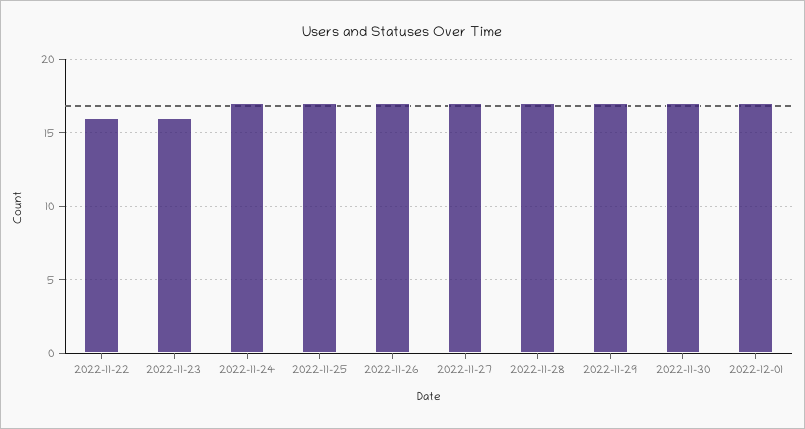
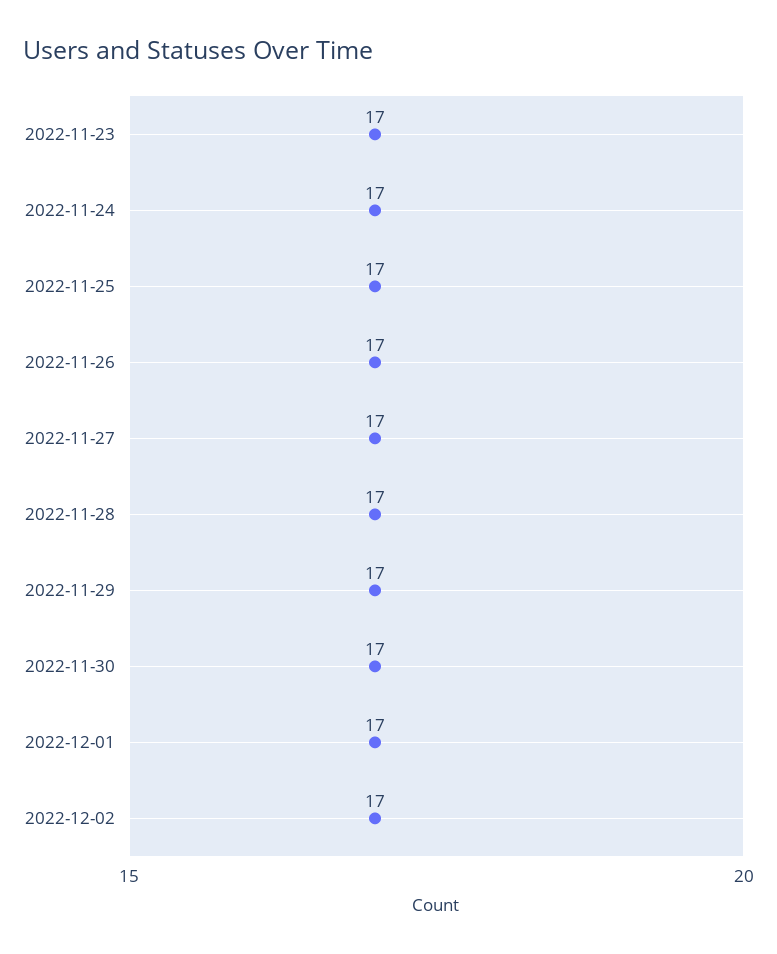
2022-11-22: 16 -> none
2022-11-23: 16 -> 17
2022-12-02: none -> 17

